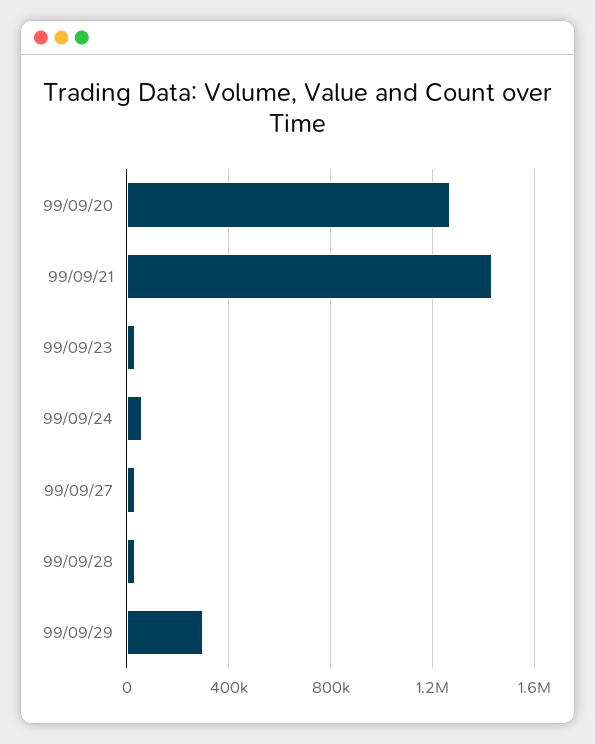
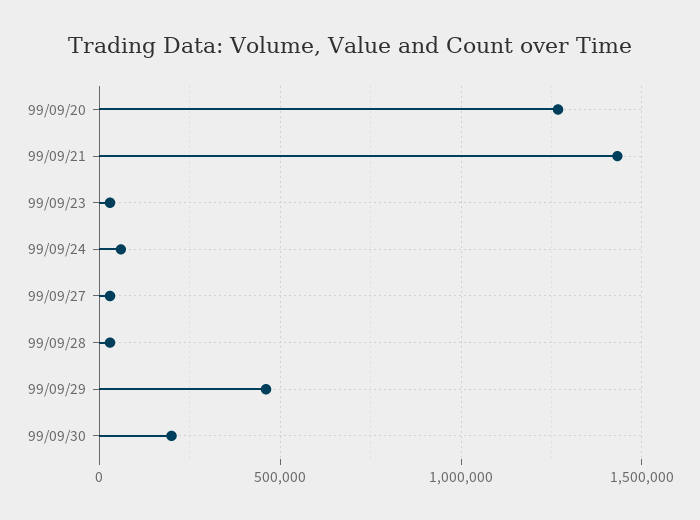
99/09/29: 300000 -> 450000
99/09/30: none -> 200000

